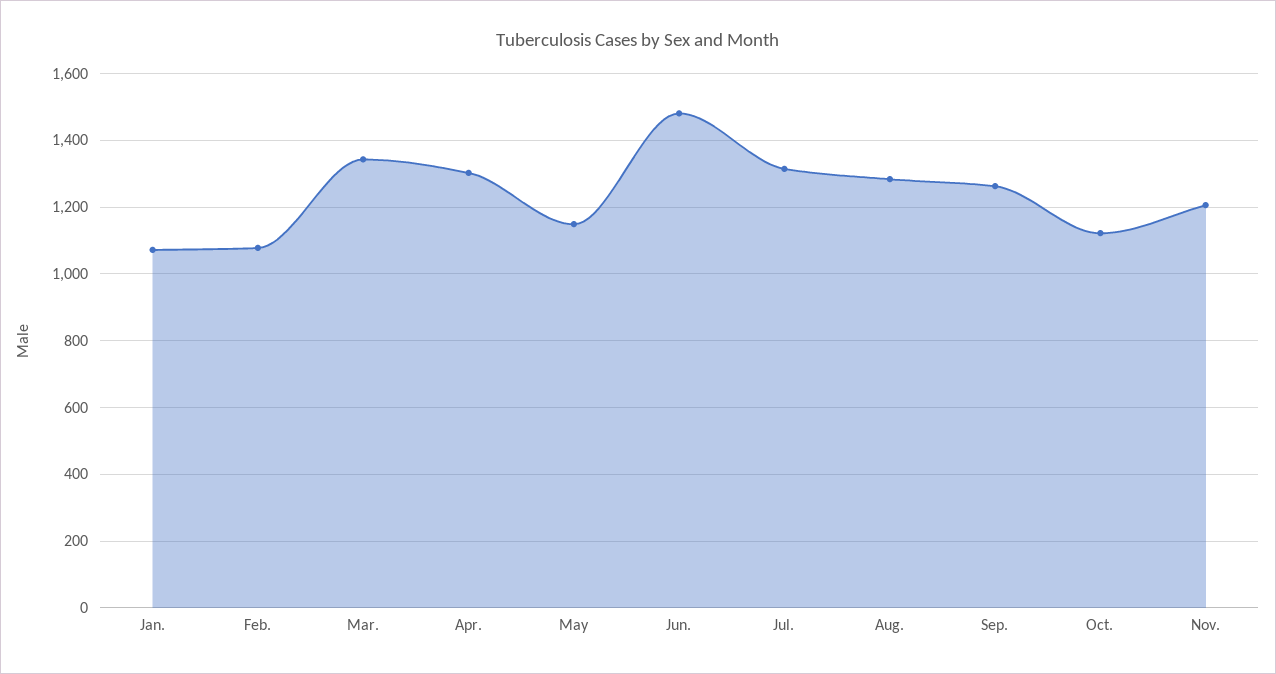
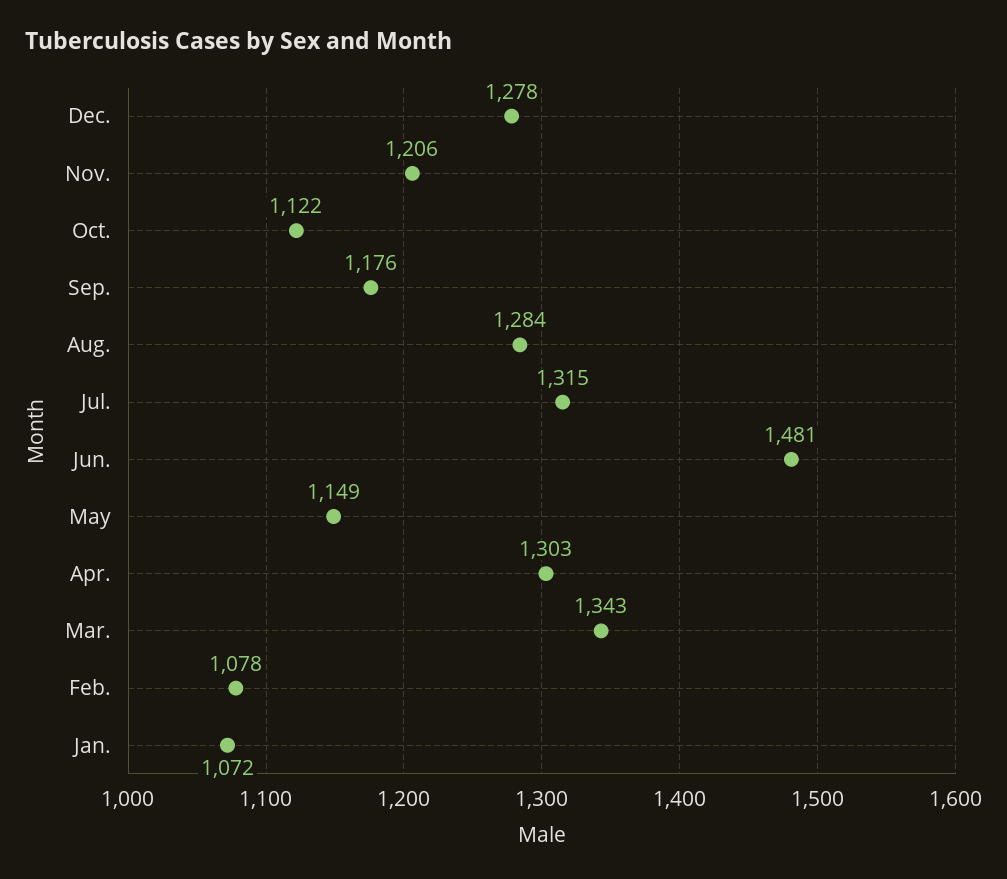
Sep.: 1260 -> 1176
Dec.: none -> 1278

